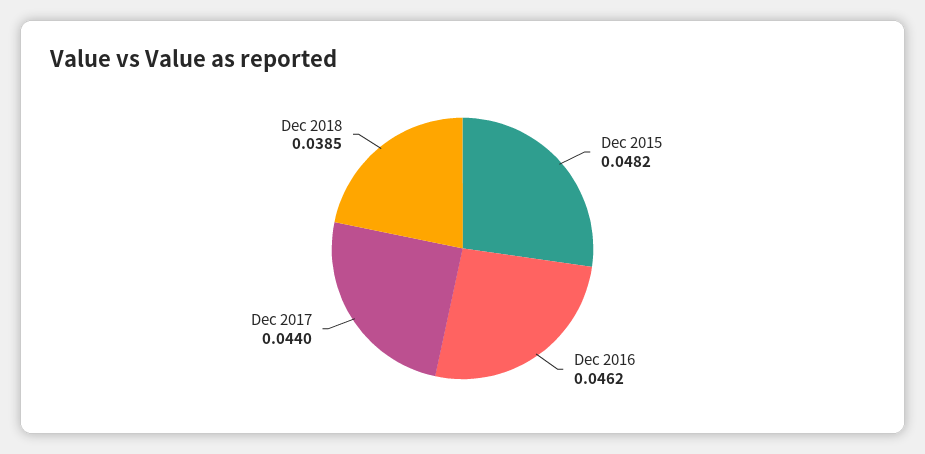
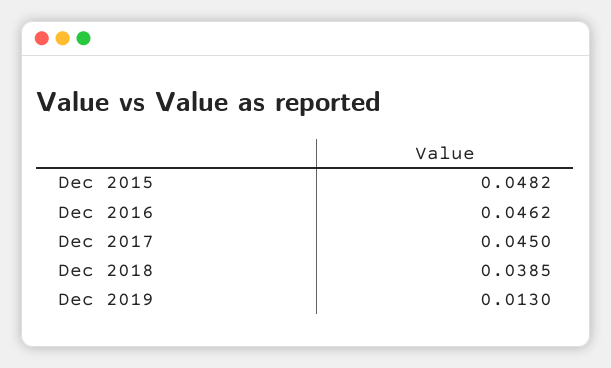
Dec 2017: 0.044 -> 0.045
Dec 2019: none -> 0.013

